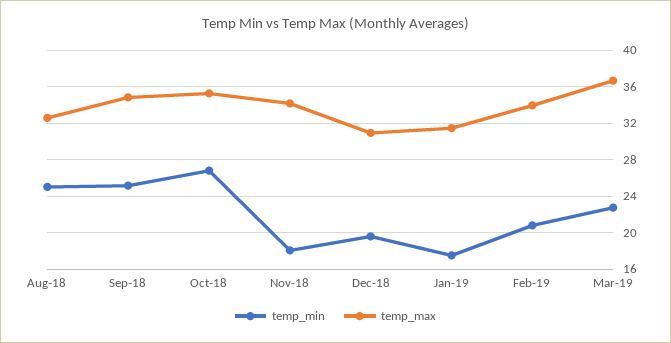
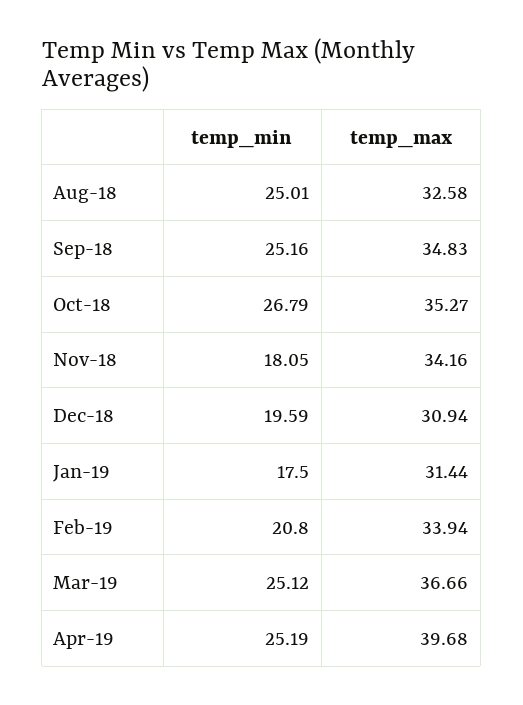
temp_min, Mar-19: 23 -> 25.12
temp_min, Apr-19: none -> 25.19
temp_max, Apr-19: none -> 39.68

